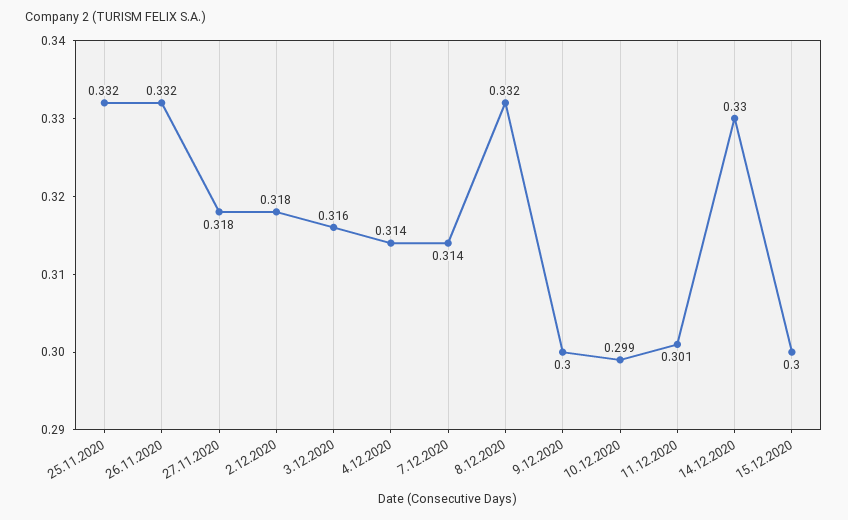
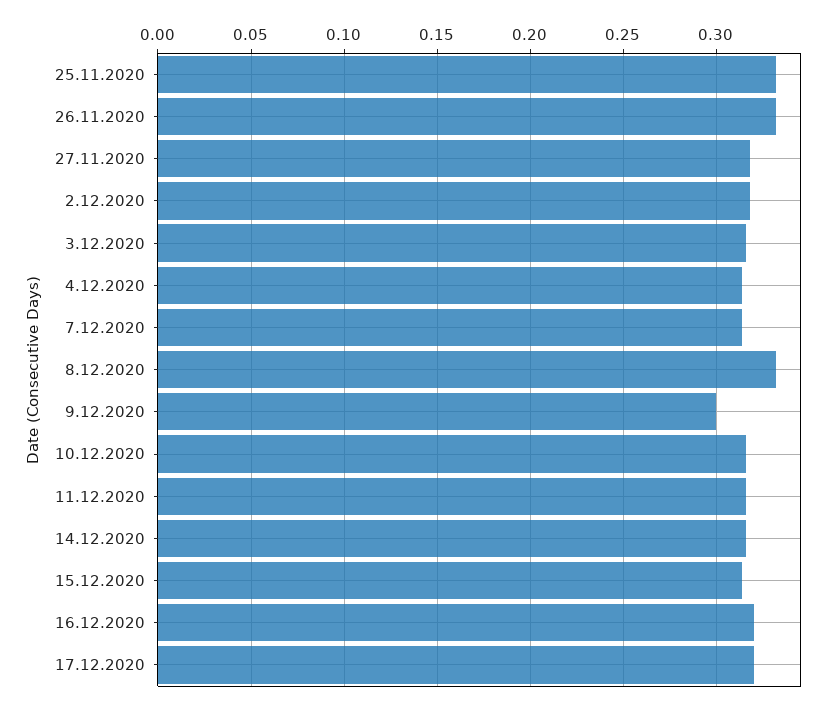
10.12.2020: 0.299 -> 0.315
11.12.2020: 0.301 -> 0.315
14.12.2020: 0.33 -> 0.315
15.12.2020: 0.3 -> 0.315
16.12.2020: none -> 0.32
17.12.2020: none -> 0.32

